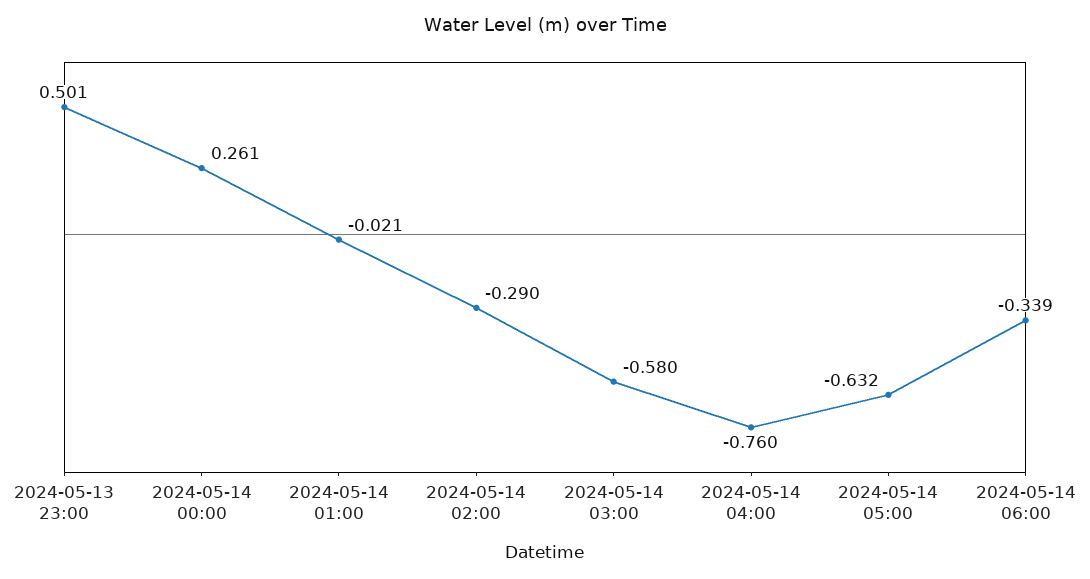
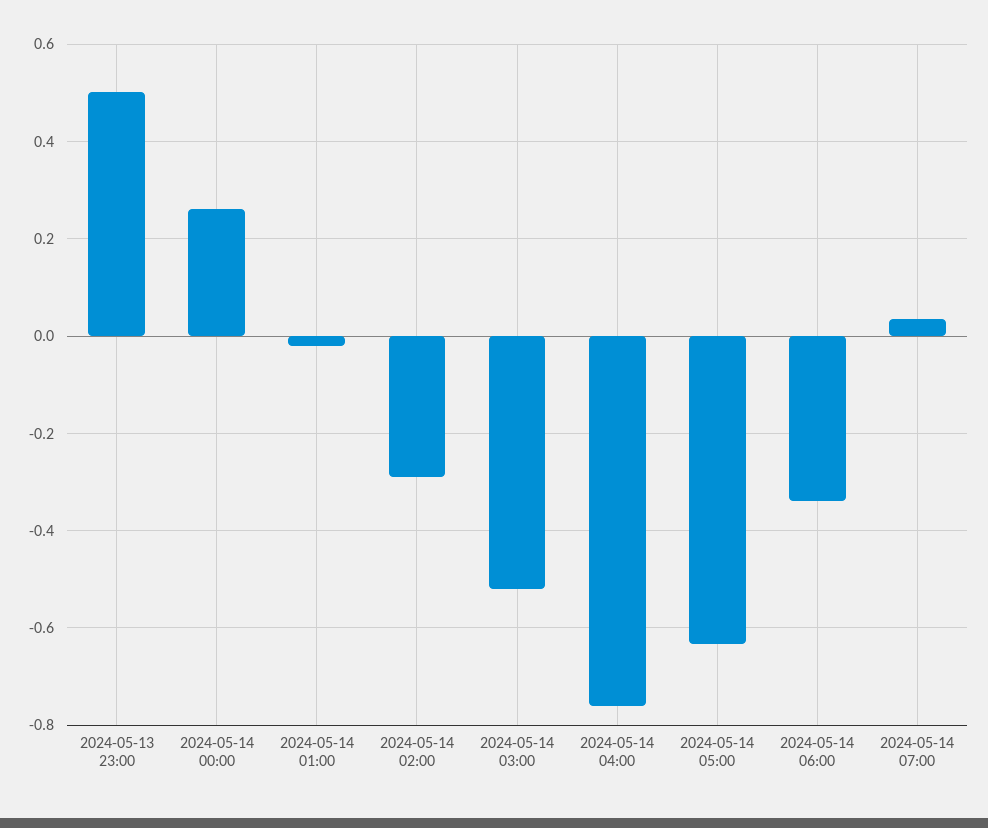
2024-05-14 03:00: -0.58 -> -0.52
2024-05-14 07:00: none -> 0.04

